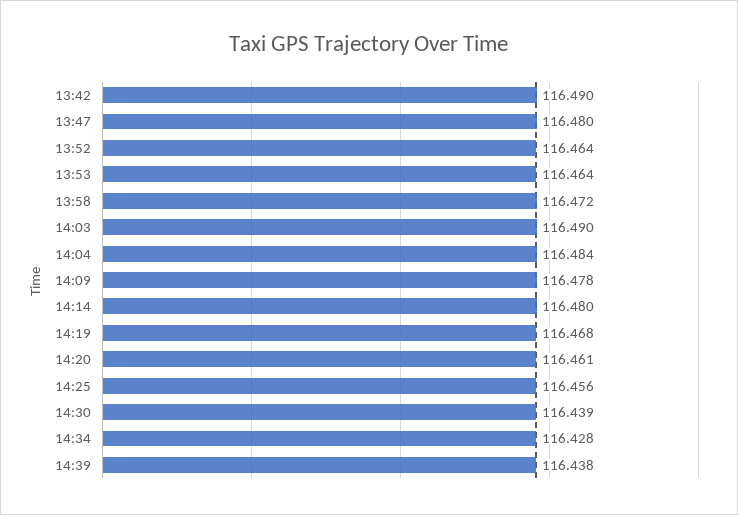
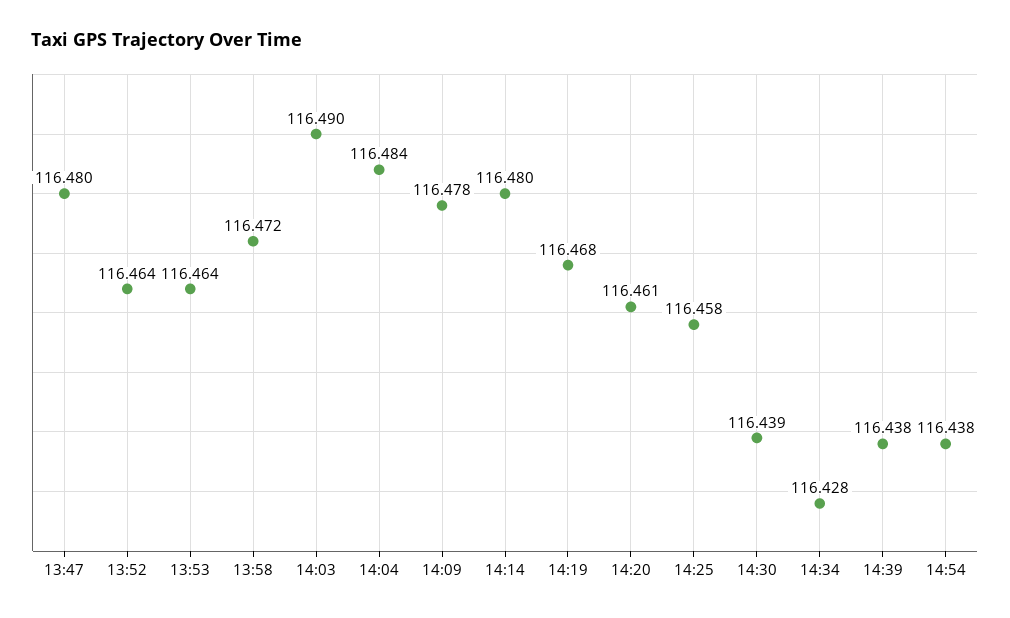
13:42: 116.49 -> none
14:25: 116.456 -> 116.458
14:54: none -> 116.438

